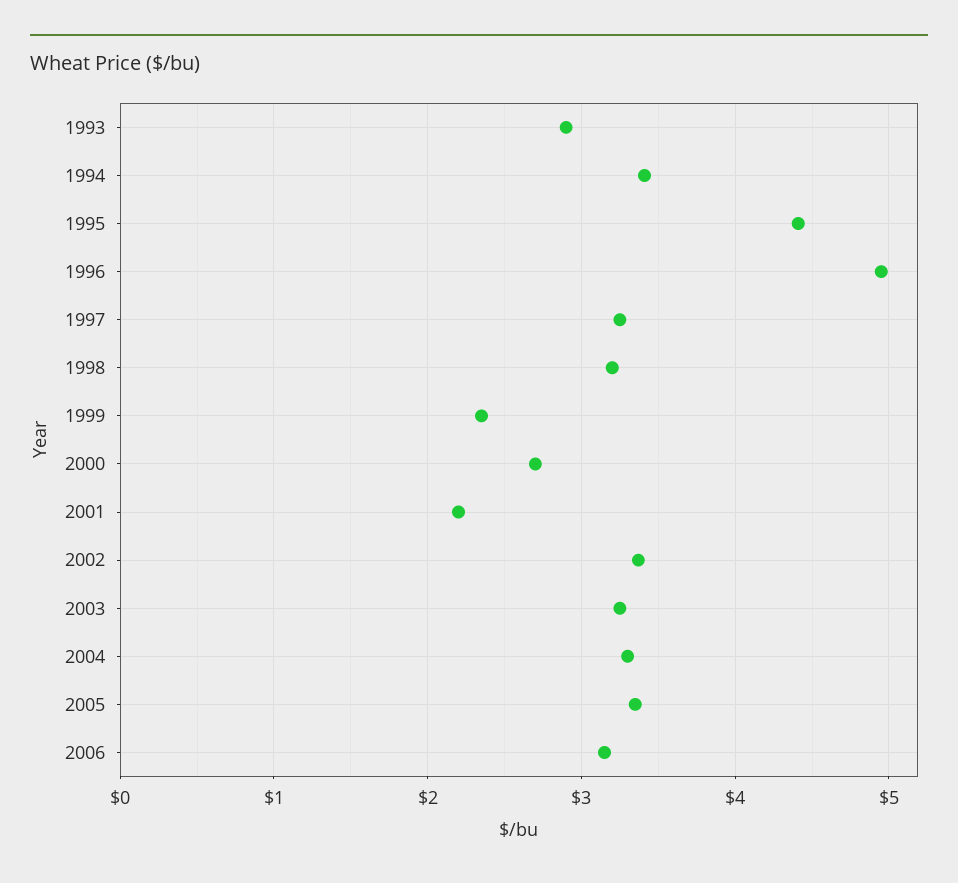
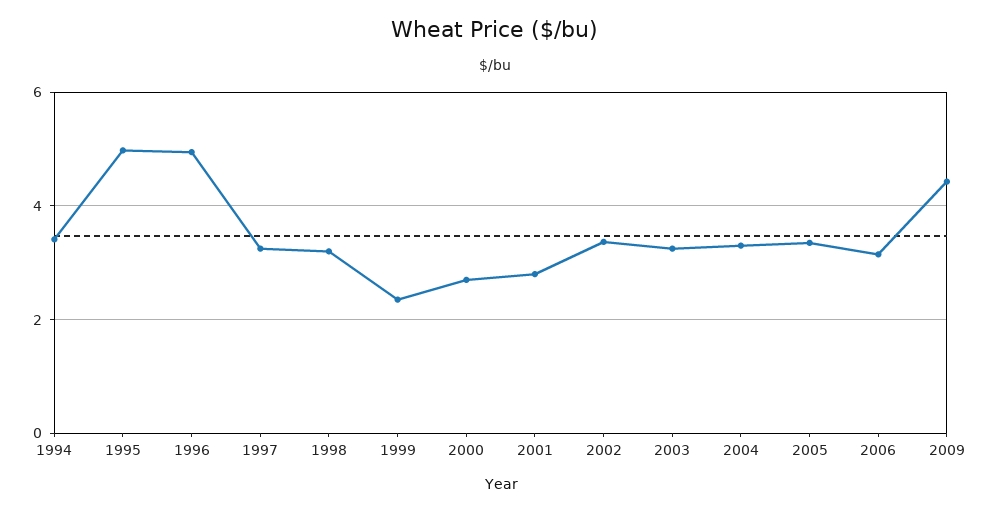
1993: 2.9 -> none
1995: 4.4 -> 5
2001: 2.2 -> 2.8
2009: none -> 4.4

